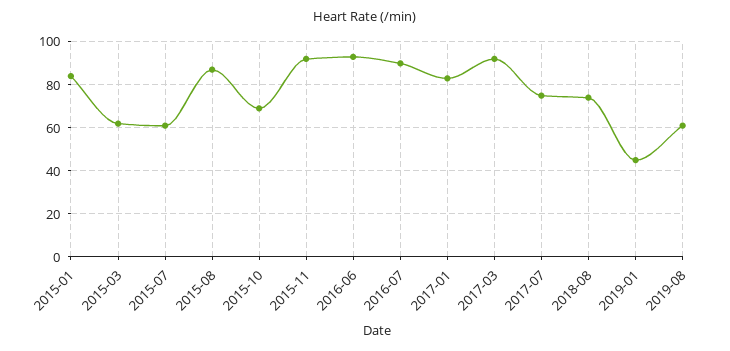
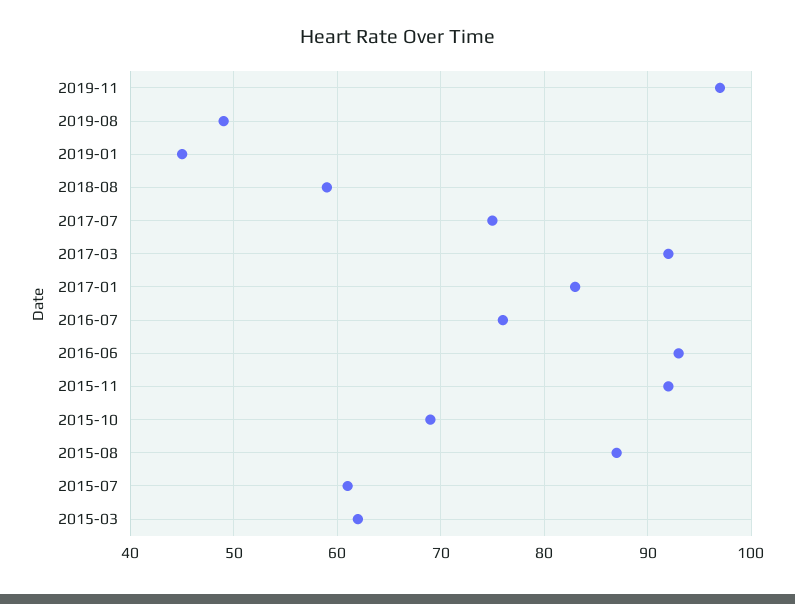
2015-01: 85 -> none
2016-07: 90 -> 76
2018-08: 75 -> 59
2019-08: 60 -> 49
2019-11: none -> 97

